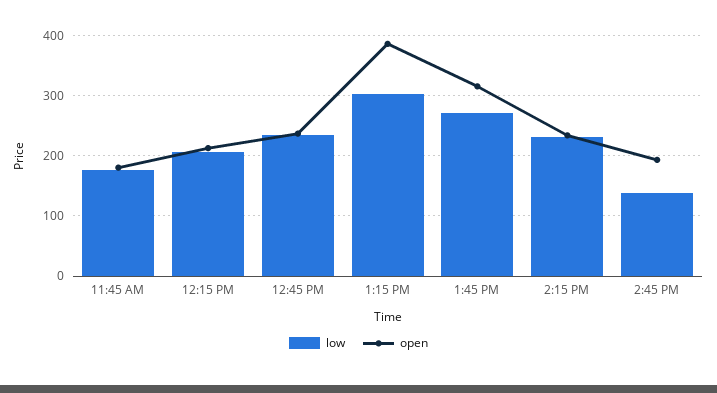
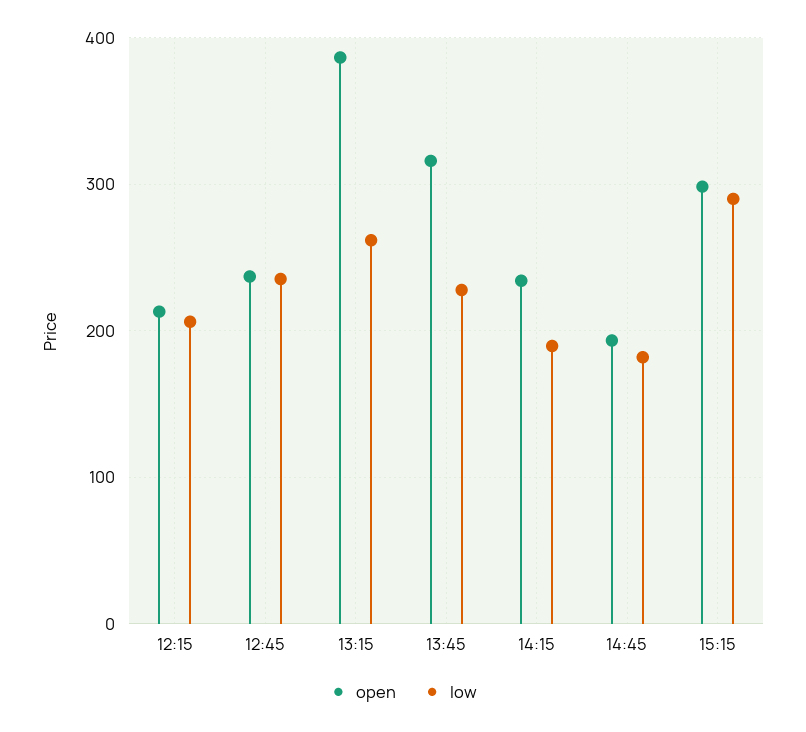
low, 11:45 AM: 180 -> none
open, 11:45 AM: 180 -> none
low, 1:15 PM: 300 -> 260
low, 1:45 PM: 270 -> 230
low, 2:15 PM: 230 -> 190
low, 2:45 PM: 140 -> 180
open, 15:15: none -> 300
low, 15:15: none -> 290

